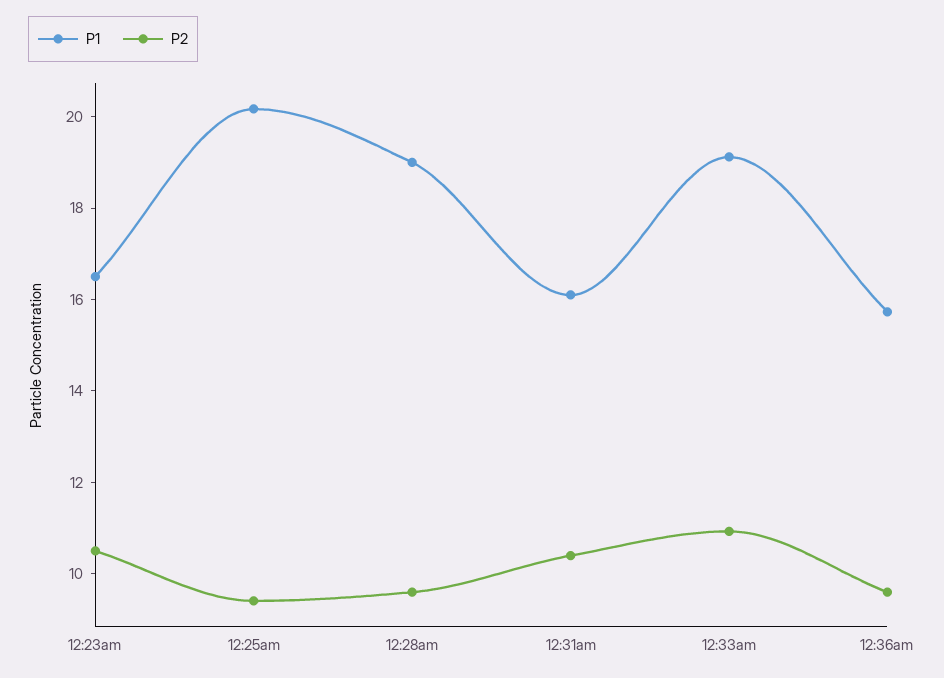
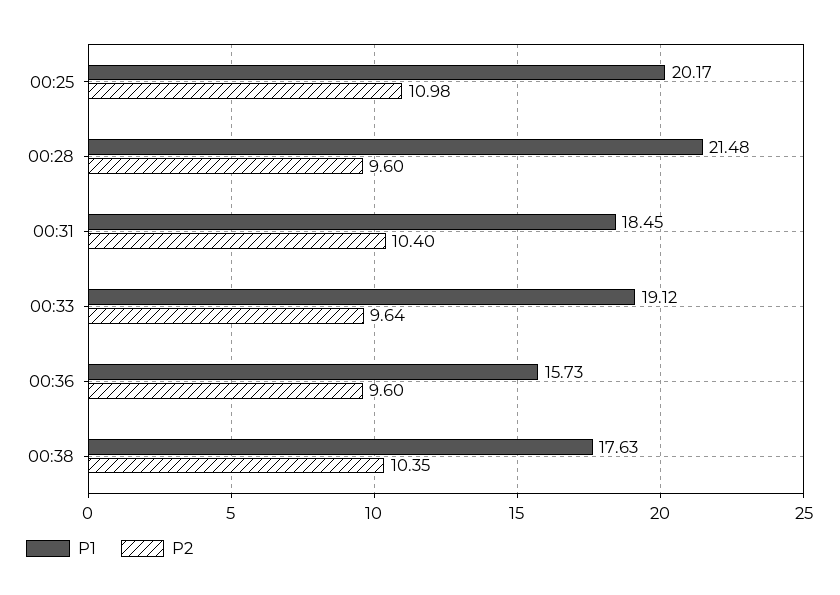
P1, 12:23am: 16.5 -> none
P2, 12:23am: 10.5 -> none
P2, 12:25am: 9.5 -> 10.98
P1, 12:28am: 19 -> 21.48
P1, 12:31am: 16 -> 18.45
P2, 12:33am: 11 -> 9.64
P1, 00:38: none -> 17.63
P2, 00:38: none -> 10.35

